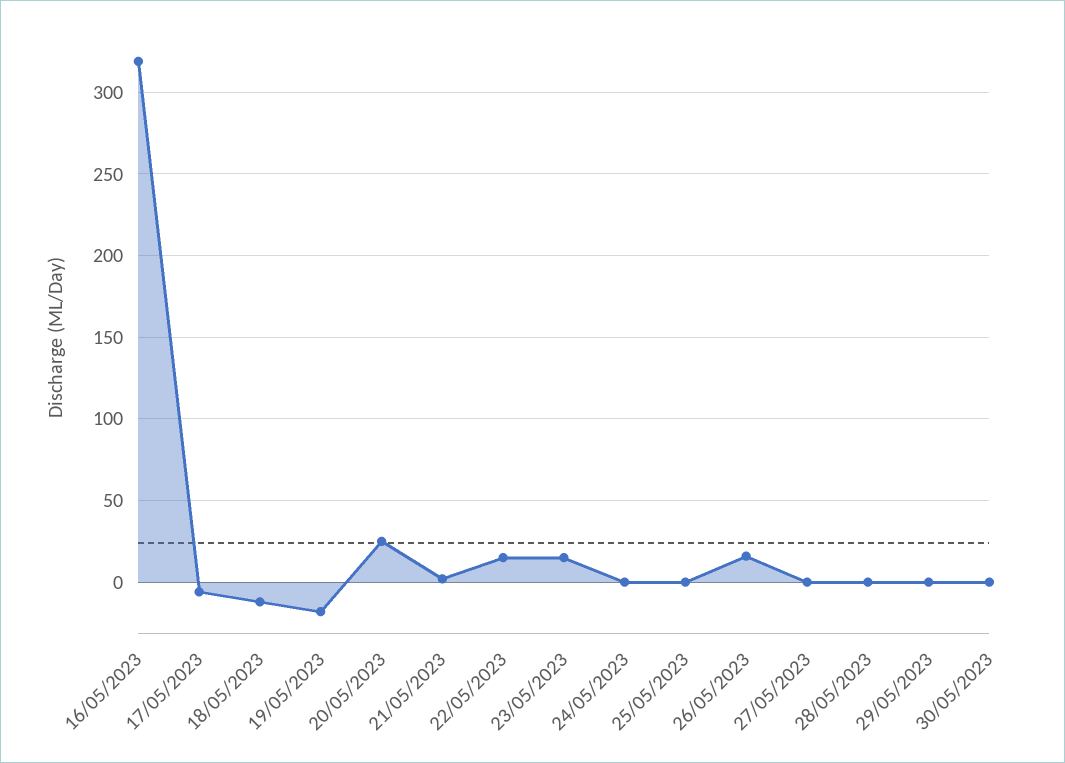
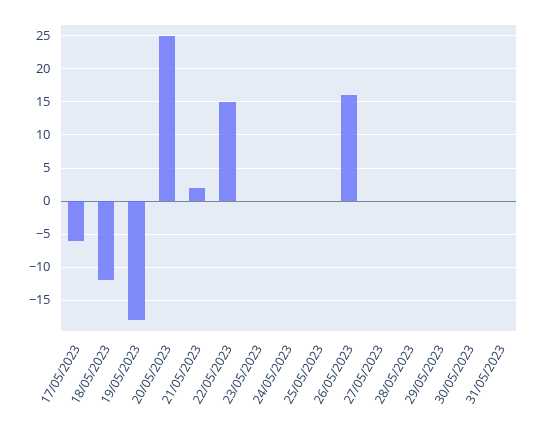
16/05/2023: 320 -> none
23/05/2023: 15 -> 0
31/05/2023: none -> 0

